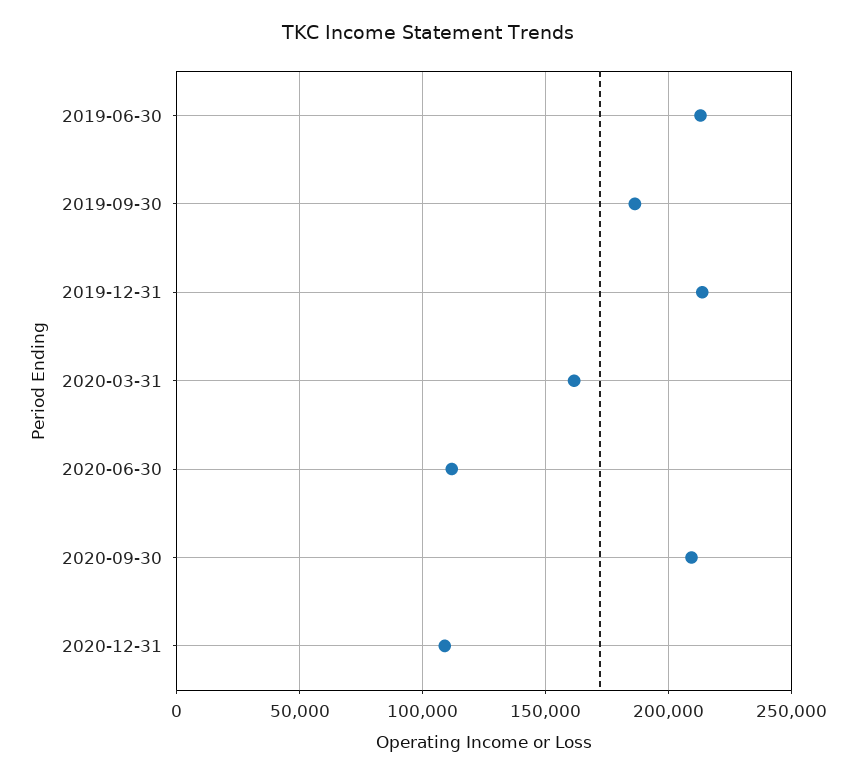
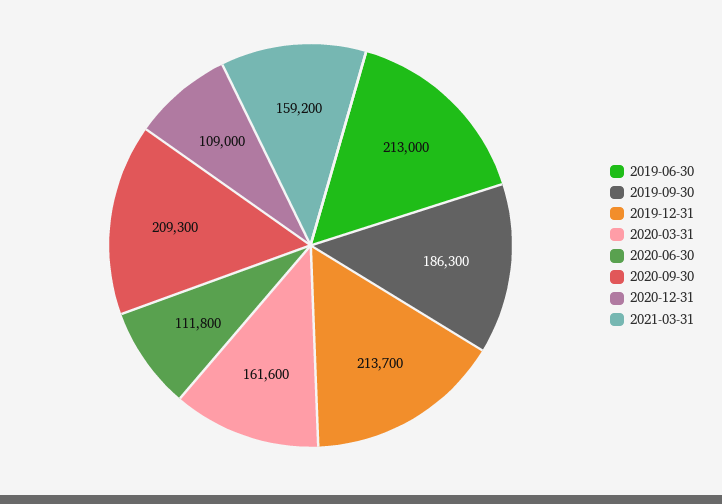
2021-03-31: none -> 159200

